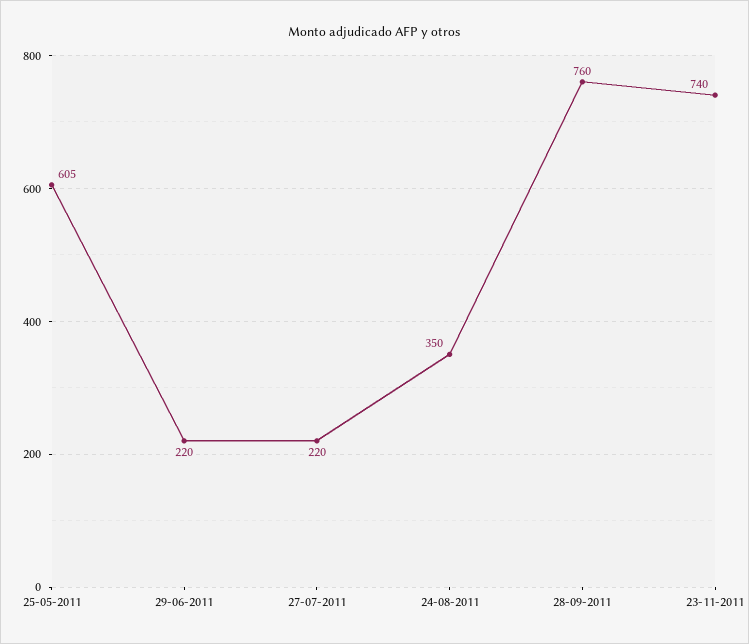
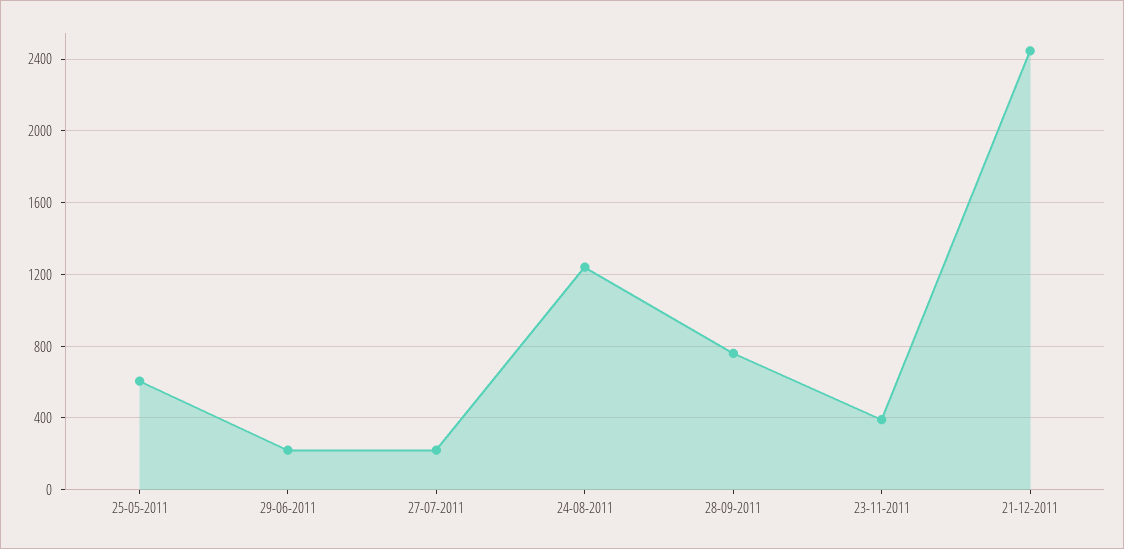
24-08-2011: 350 -> 1250
23-11-2011: 740 -> 400
21-12-2011: none -> 2450

